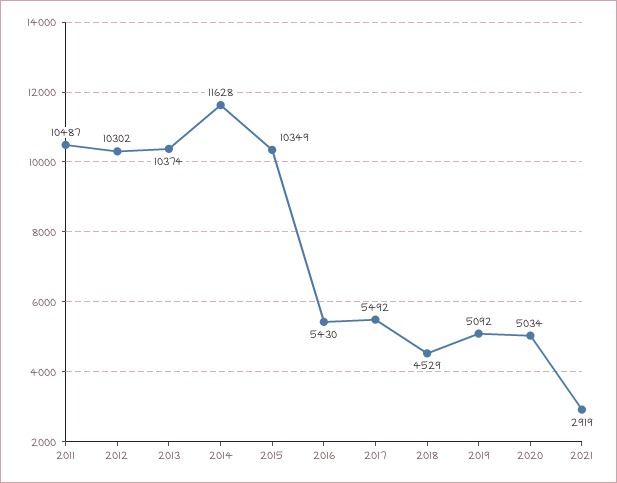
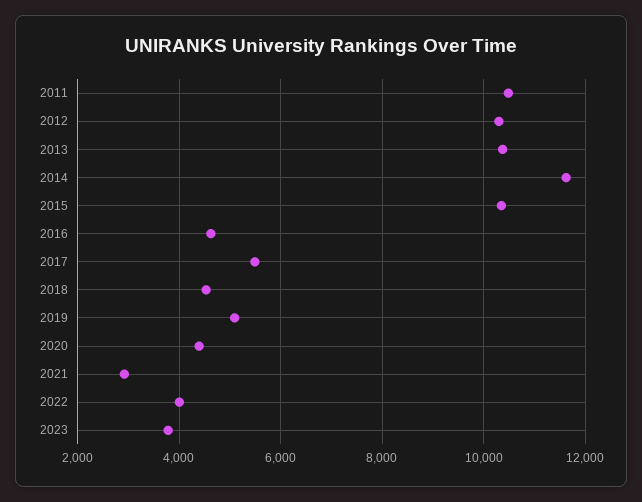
2016: 5430 -> 4600
2020: 5034 -> 4400
2022: none -> 4000
2023: none -> 3800

